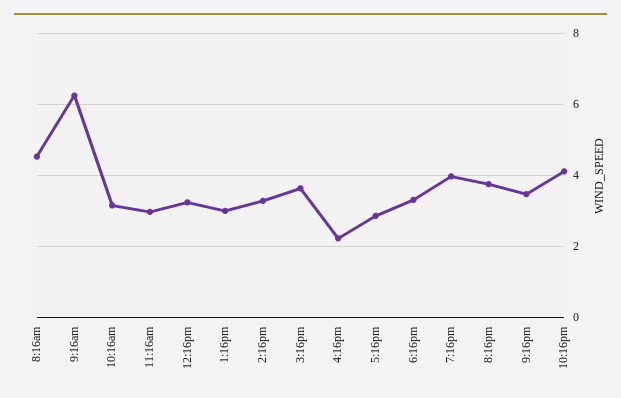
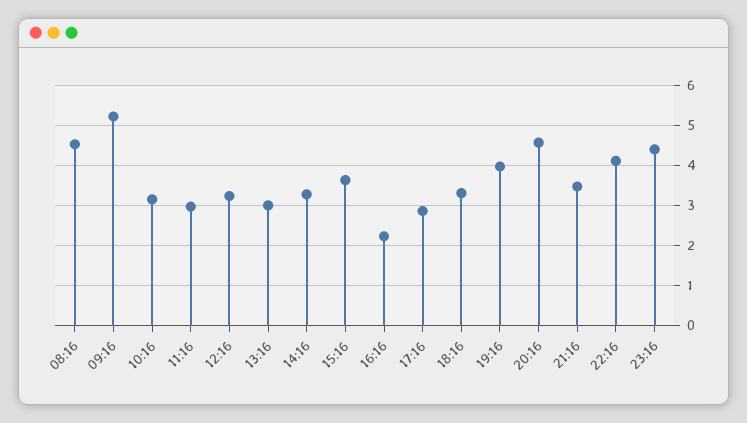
9:16am: 6.2 -> 5.2
8:16pm: 3.8 -> 4.6
23:16: none -> 4.4

